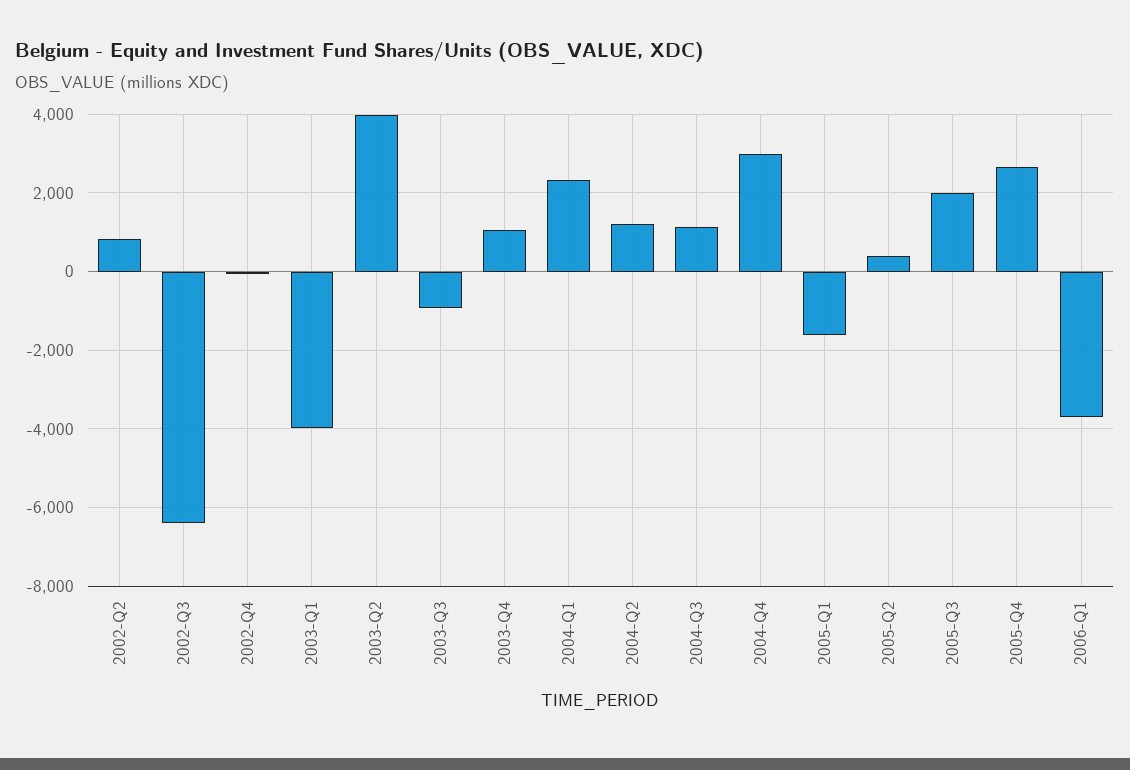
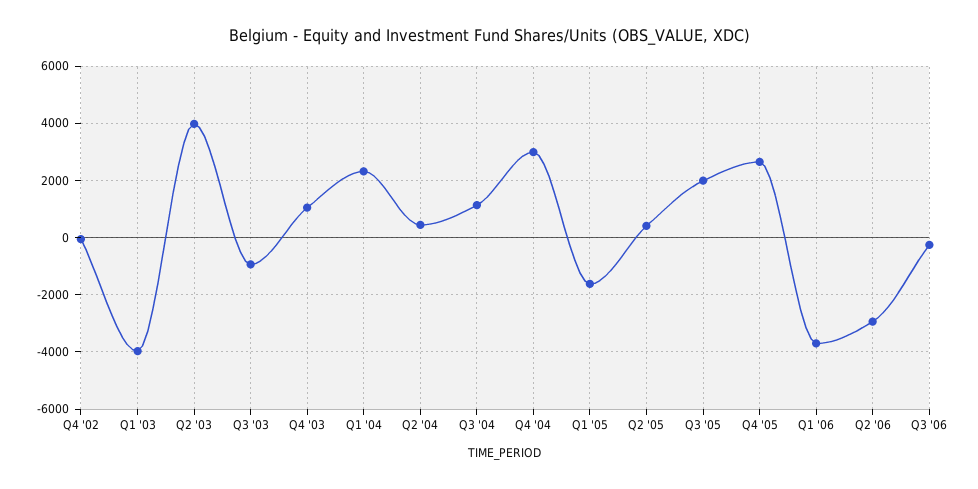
2002-Q2: 800 -> none
2002-Q3: -6400 -> none
2004-Q2: 1200 -> 500
Q2 '06: none -> -3000
Q3 '06: none -> -250

